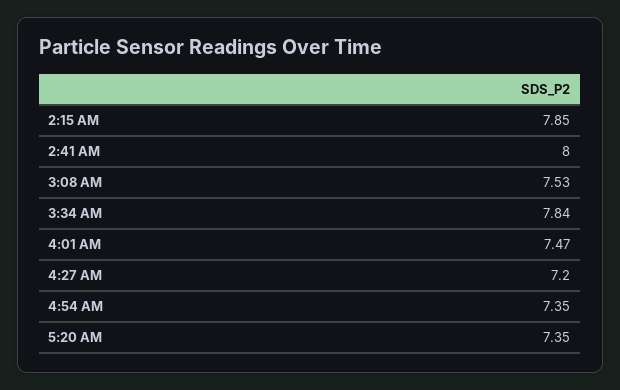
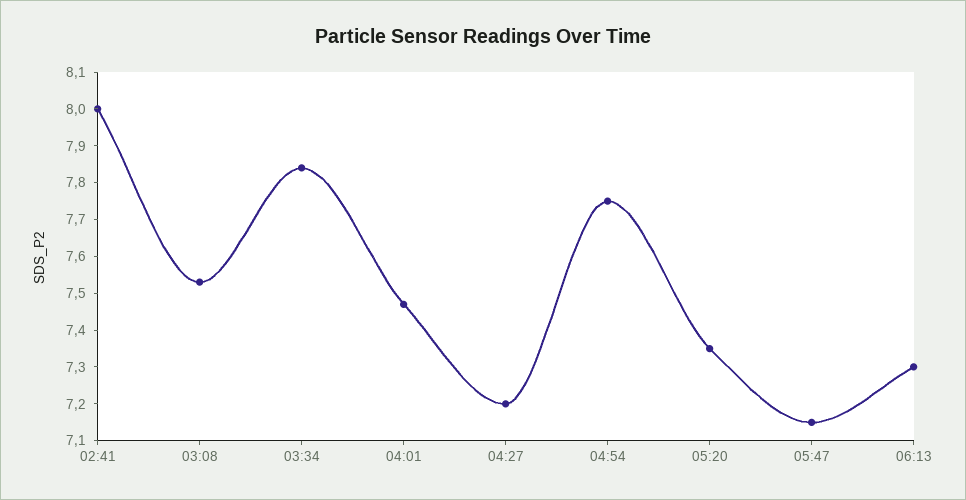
2:15 AM: 7.85 -> none
4:54 AM: 7.35 -> 7.75
05:47: none -> 7.15
06:13: none -> 7.3

